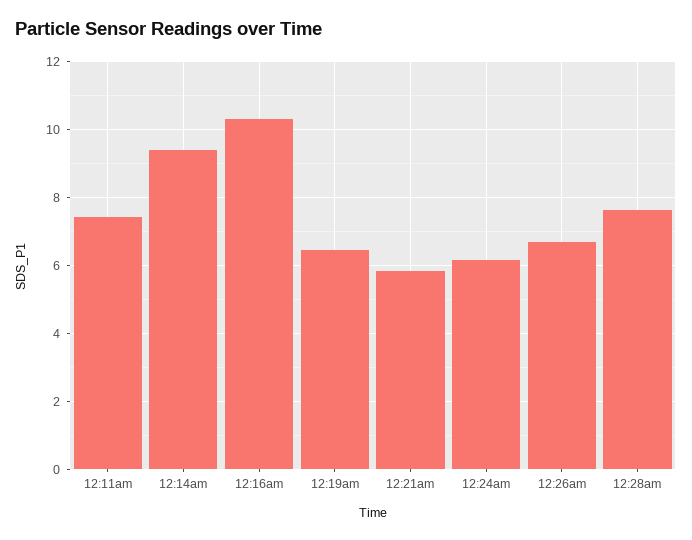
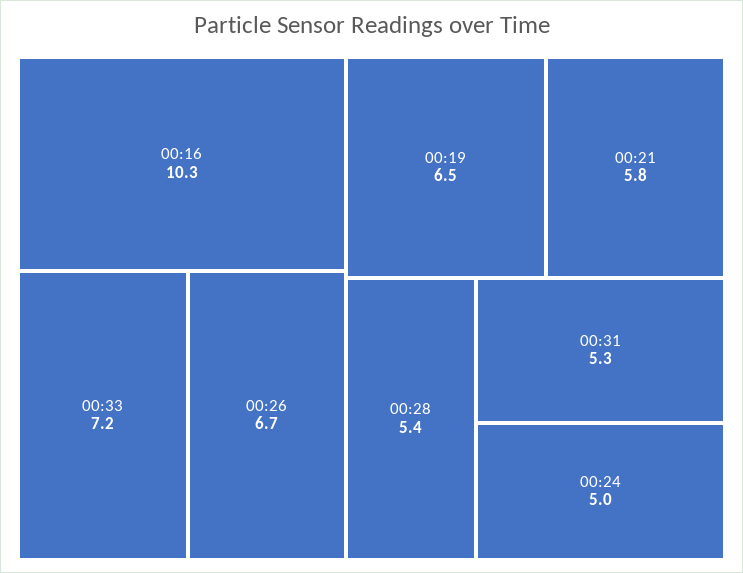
12:11am: 7.4 -> none
12:14am: 9.4 -> none
12:24am: 6.2 -> 5
12:28am: 7.6 -> 5.4
00:33: none -> 7.2
00:31: none -> 5.3

